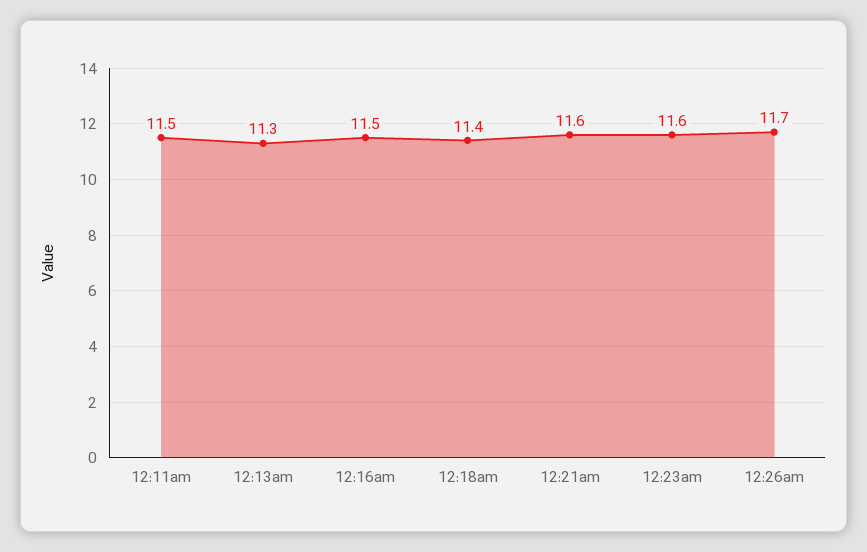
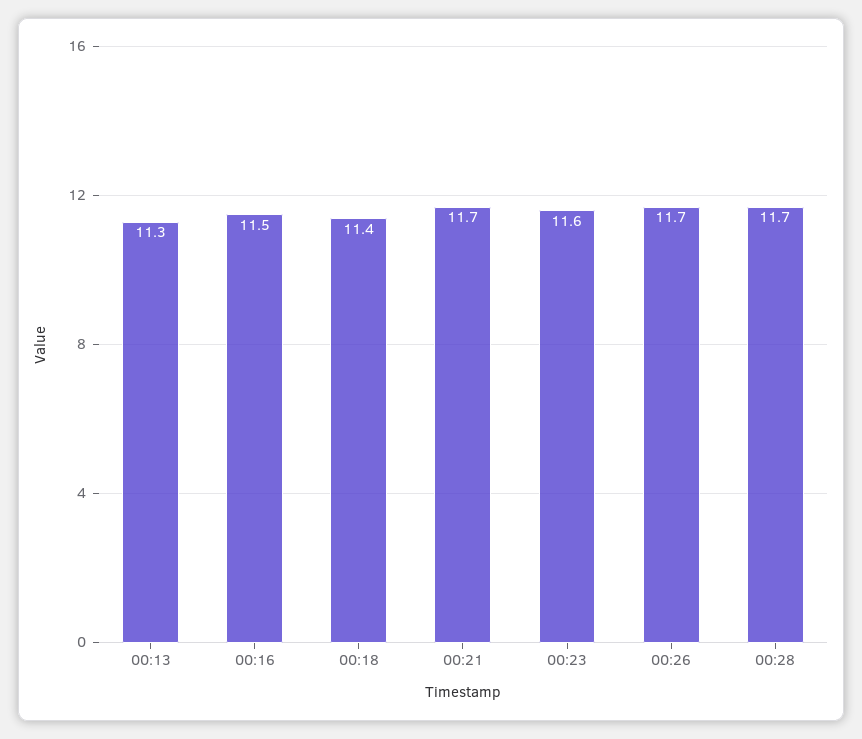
12:11am: 11.5 -> none
12:21am: 11.6 -> 11.7
00:28: none -> 11.7

